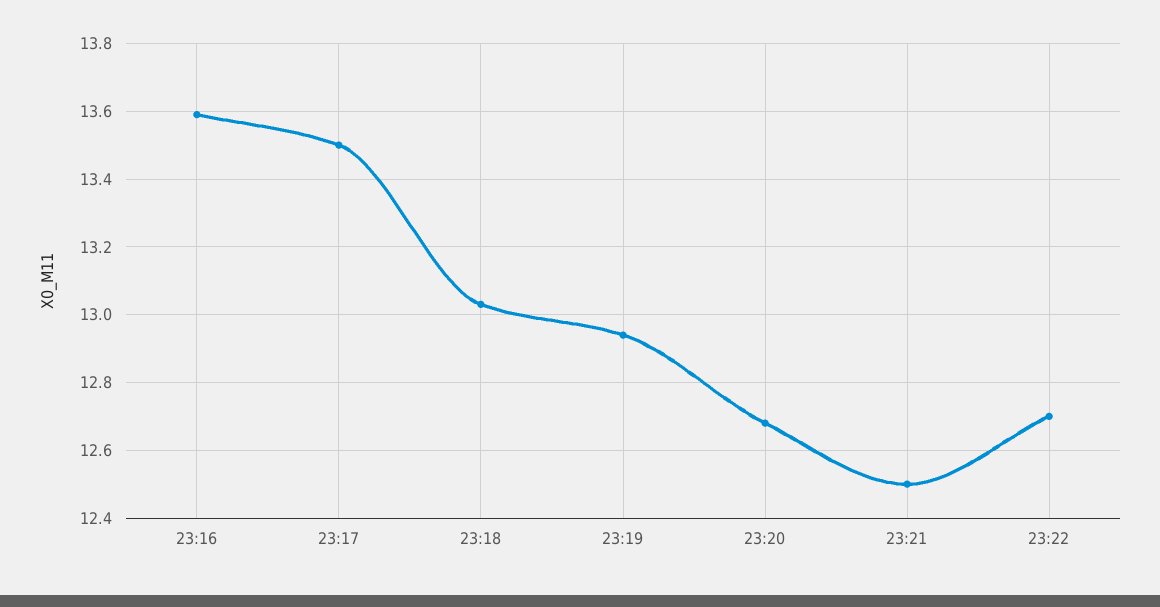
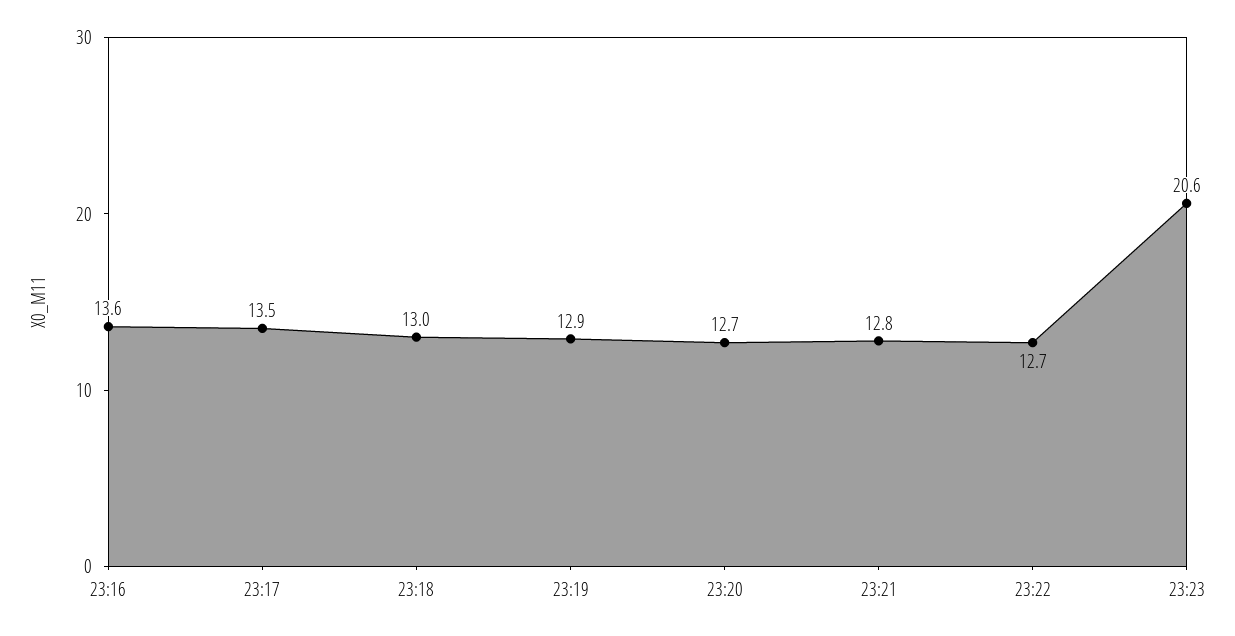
23:21: 12.5 -> 12.8
23:23: none -> 20.6

